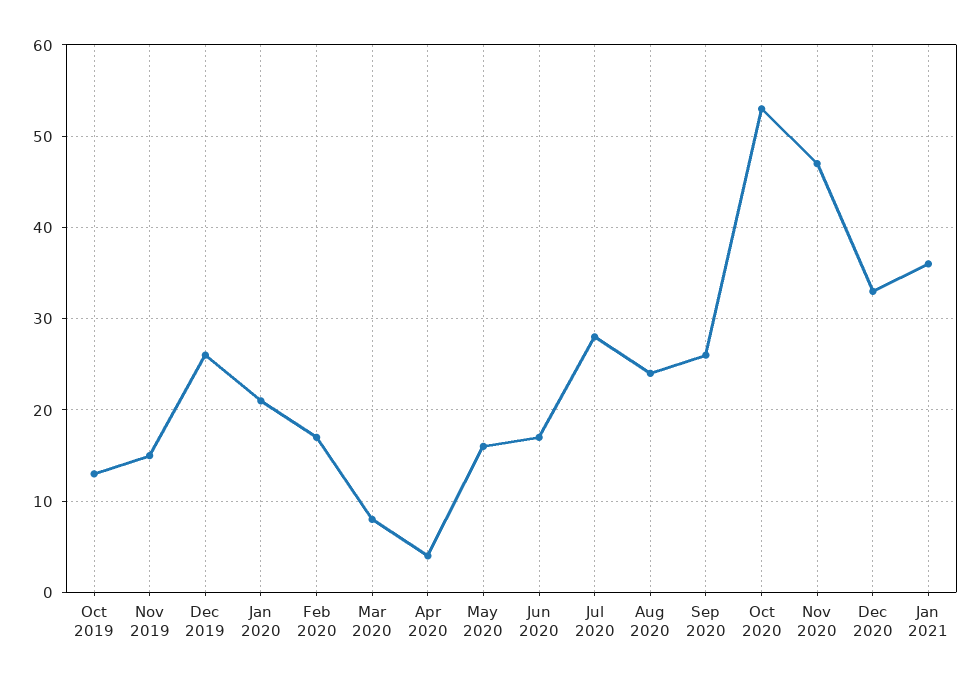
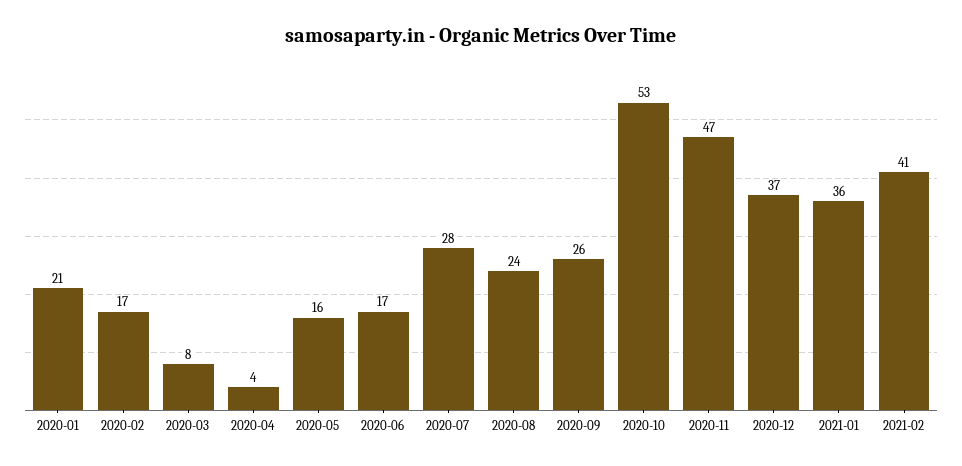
Oct 2019: 13 -> none
Nov 2019: 15 -> none
Dec 2019: 26 -> none
Dec 2020: 33 -> 37
2021-02: none -> 41

